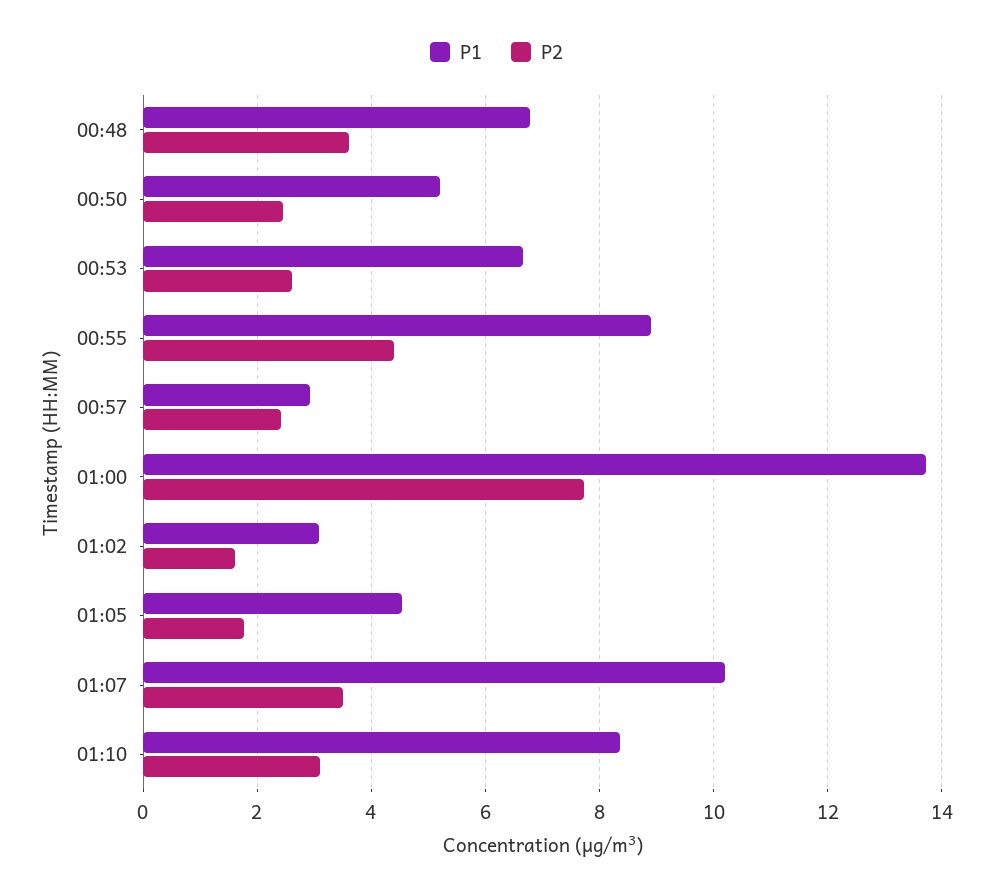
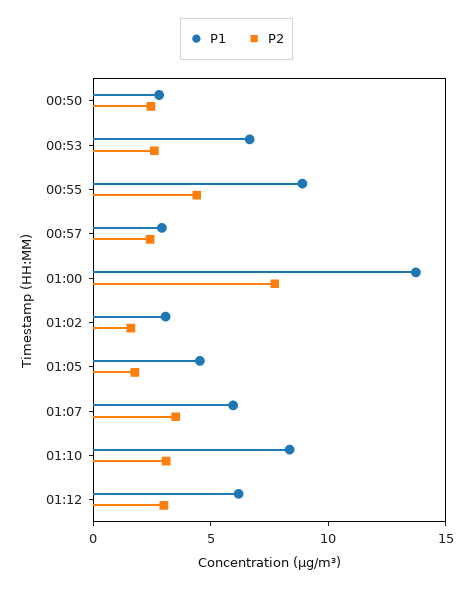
P1, 00:48: 6.8 -> none
P2, 00:48: 3.6 -> none
P1, 00:50: 5.2 -> 3
P1, 01:07: 10.2 -> 6
P1, 01:12: none -> 6
P2, 01:12: none -> 3

